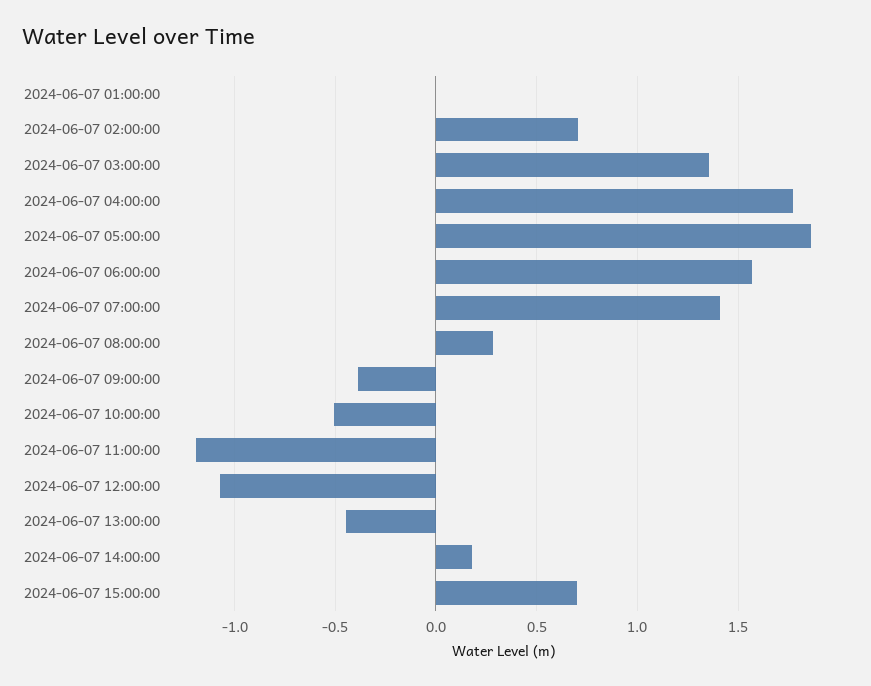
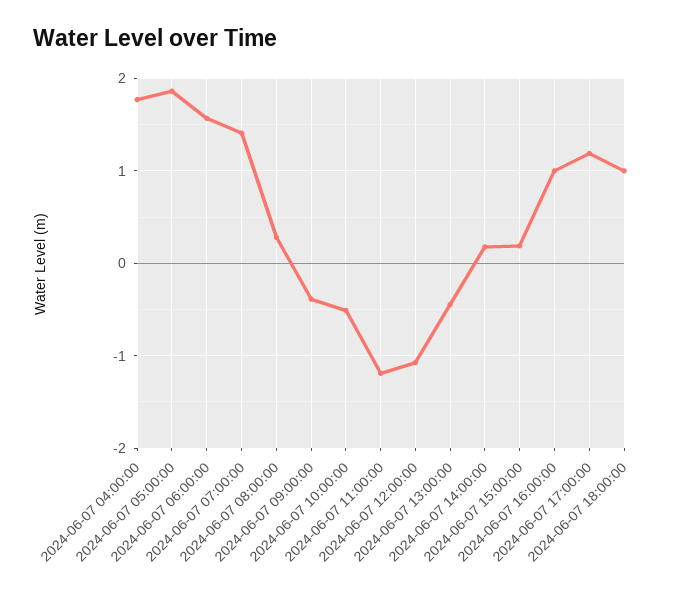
2024-06-07 01:00:00: 0 -> none
2024-06-07 02:00:00: 0.7 -> none
2024-06-07 03:00:00: 1.35 -> none
2024-06-07 15:00:00: 0.7 -> 0.2
2024-06-07 16:00:00: none -> 1
2024-06-07 17:00:00: none -> 1.2
2024-06-07 18:00:00: none -> 1

